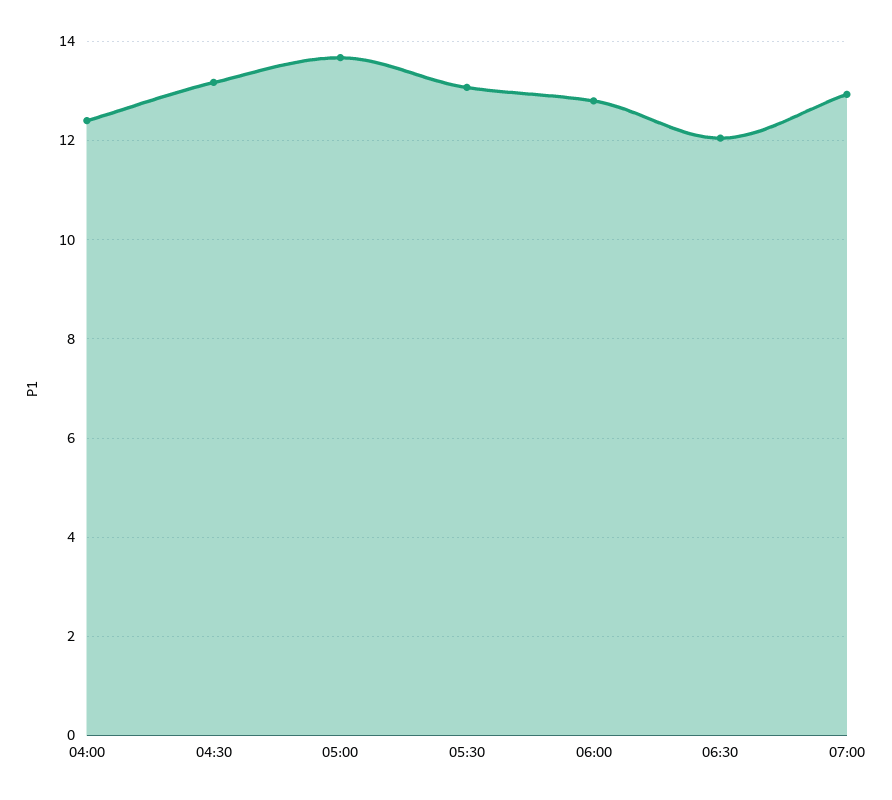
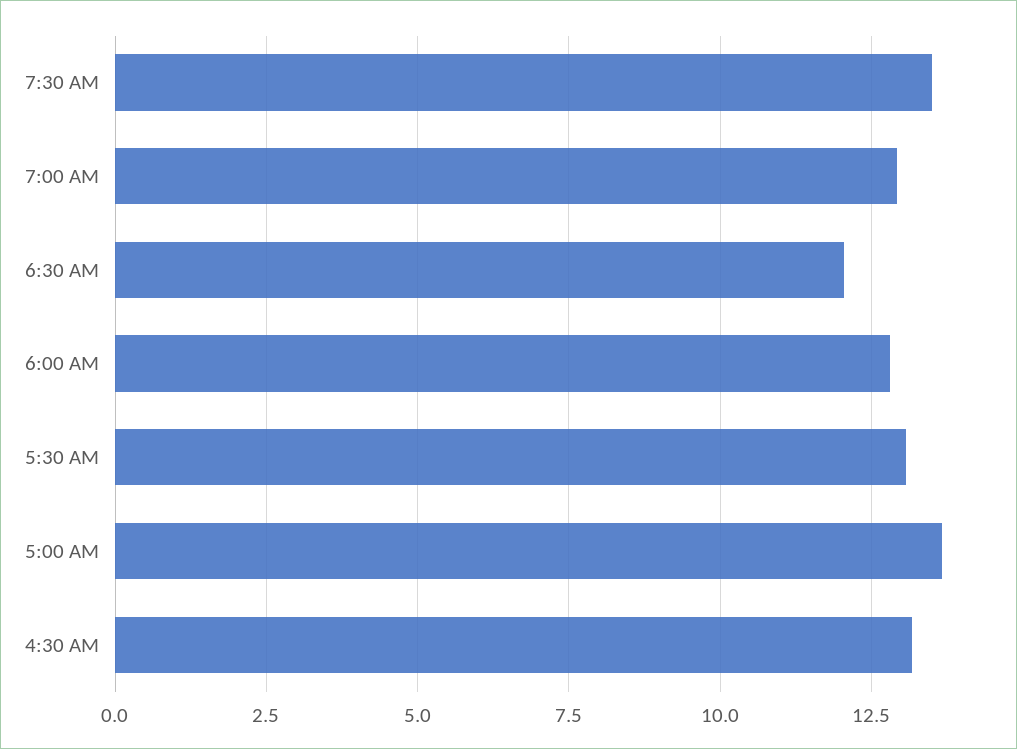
04:00: 12.4 -> none
7:30 AM: none -> 13.5

